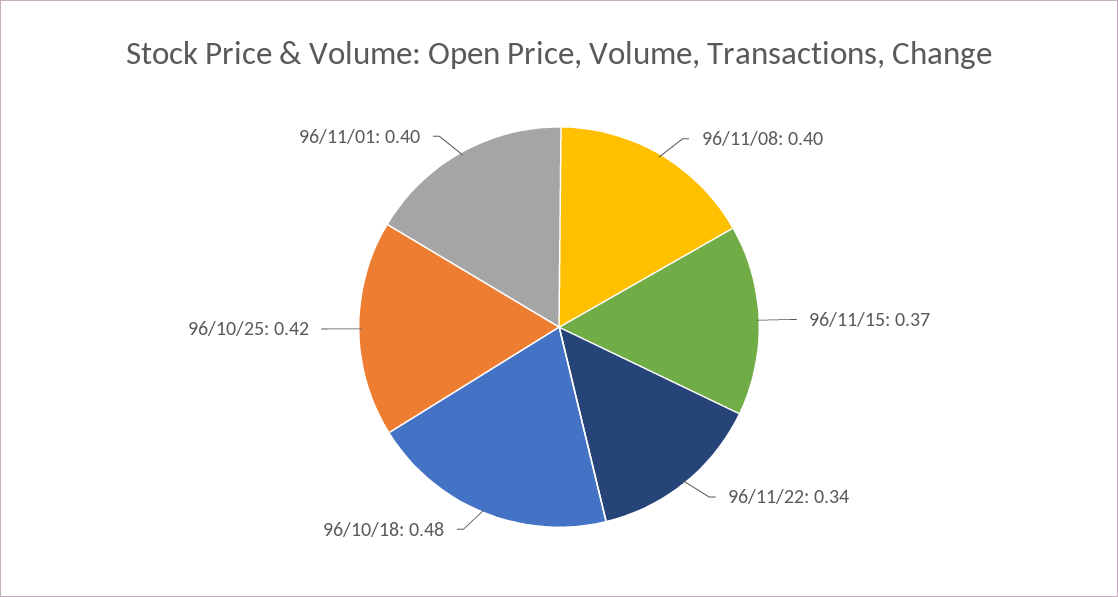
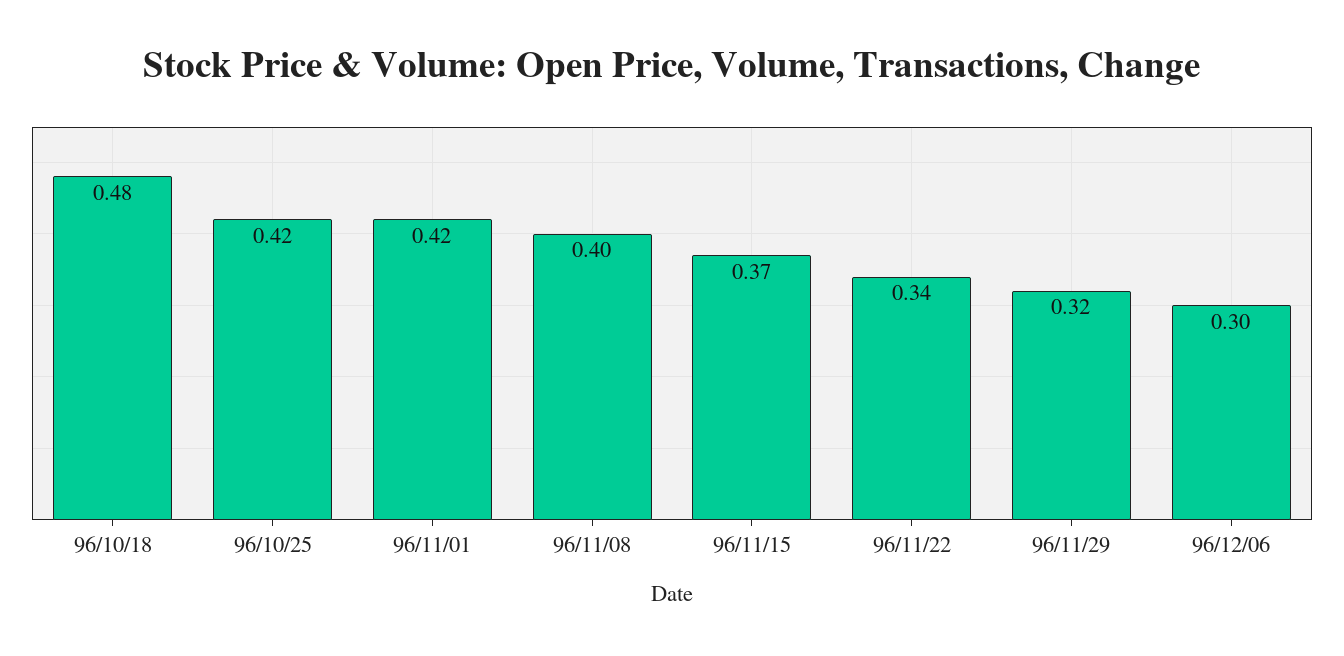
96/11/01: 0.4 -> 0.42
96/11/29: none -> 0.32
96/12/06: none -> 0.3

